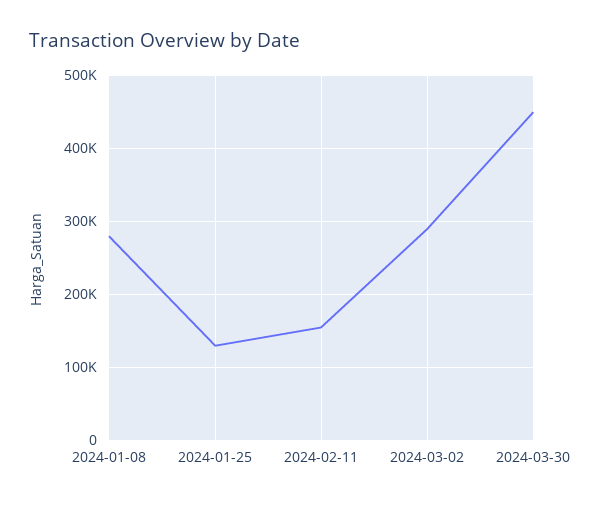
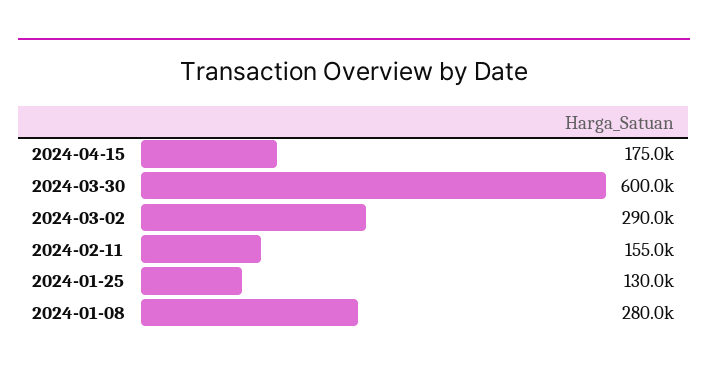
2024-03-30: 450000 -> 600000
2024-04-15: none -> 175000

